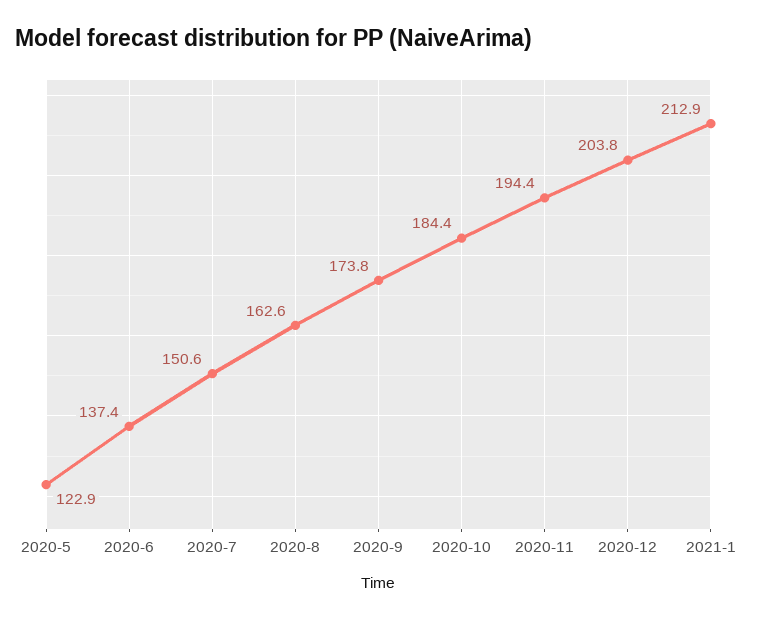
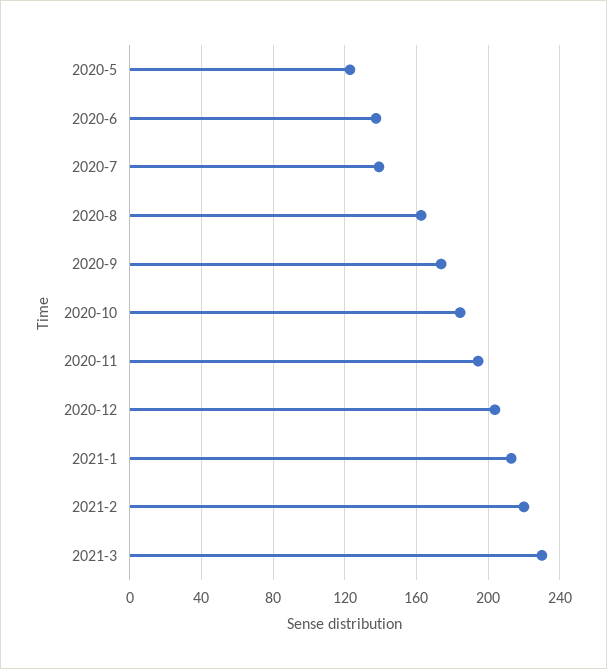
2020-7: 150.6 -> 140
2021-2: none -> 220
2021-3: none -> 230

